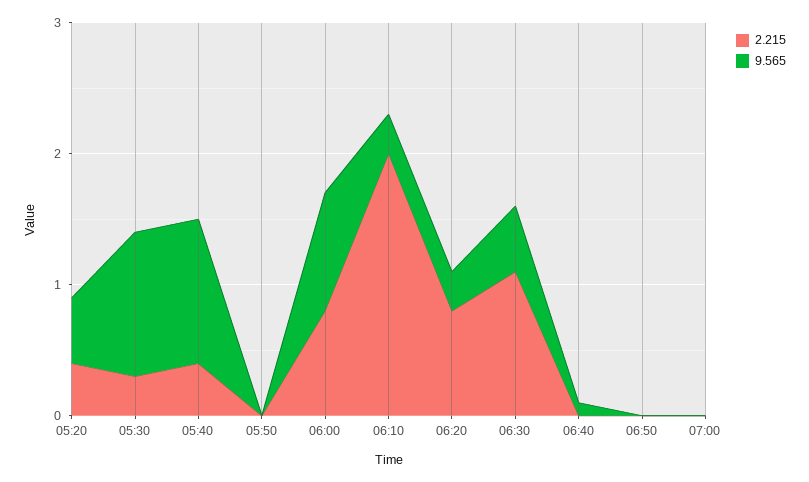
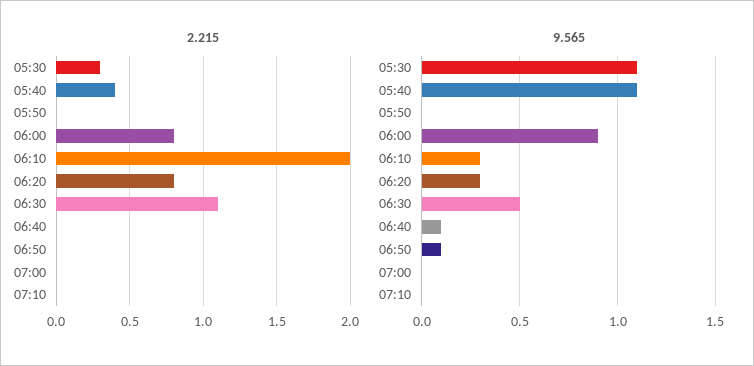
2.215, 05:20: 0.4 -> none
9.565, 05:20: 0.5 -> none
9.565, 06:50: 0 -> 0.1
2.215, 07:10: none -> 0
9.565, 07:10: none -> 0

